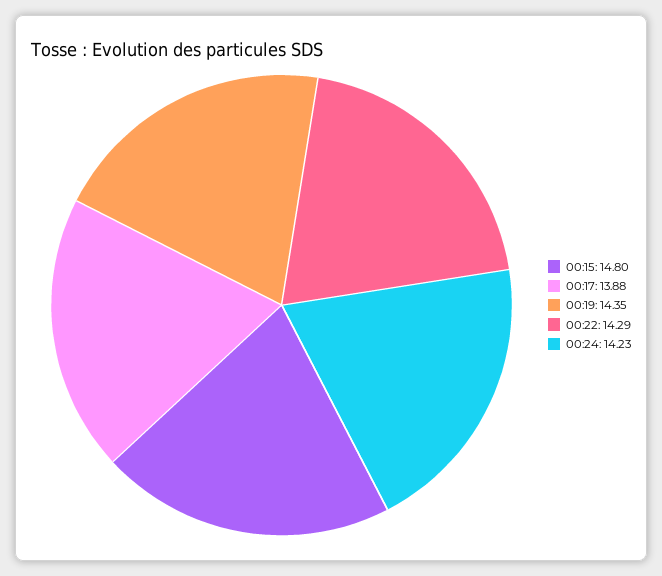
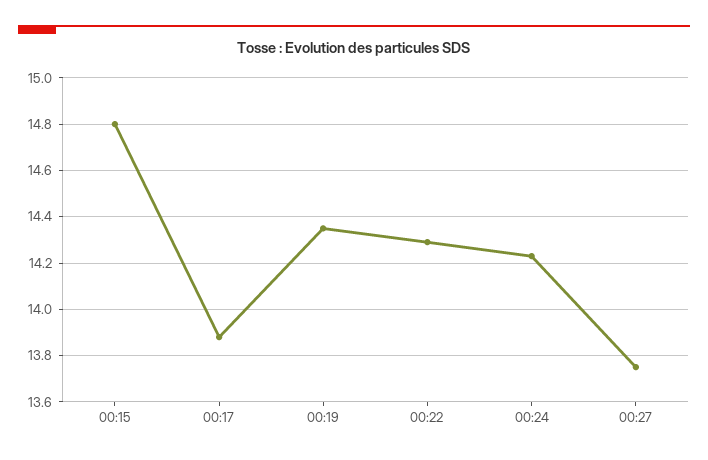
00:27: none -> 13.75

